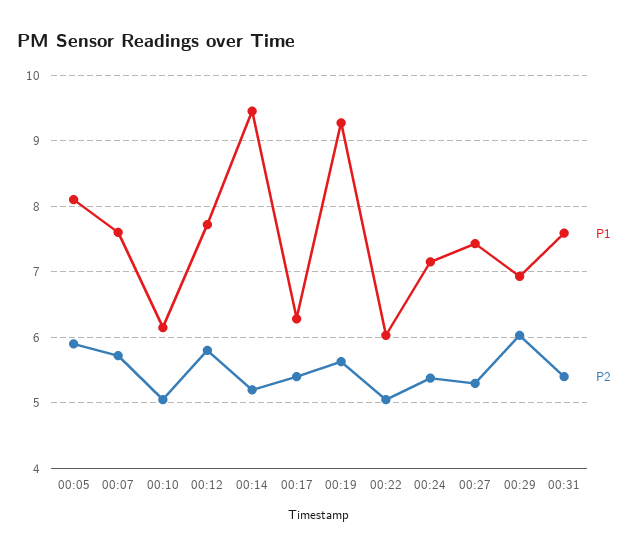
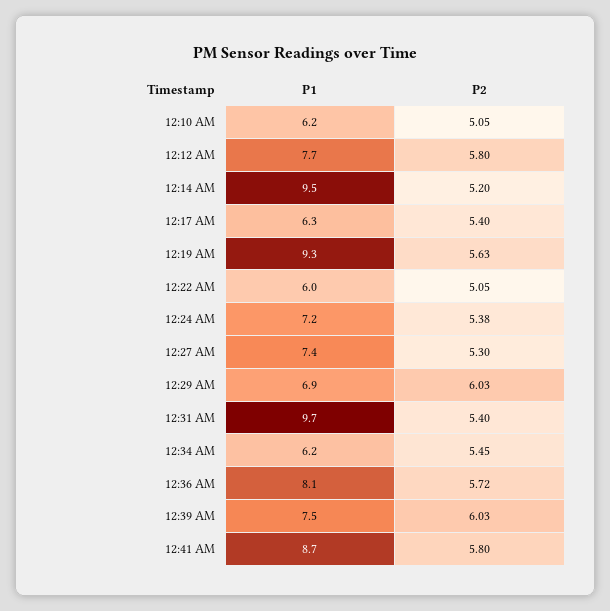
P1, 00:05: 8.1 -> none
P2, 00:05: 5.9 -> none
P1, 00:07: 7.6 -> none
P2, 00:07: 5.7 -> none
P1, 00:31: 7.6 -> 9.7
P1, 12:34 AM: none -> 6.2
P2, 12:34 AM: none -> 5.45
P1, 12:36 AM: none -> 8.1
P2, 12:36 AM: none -> 5.72
P1, 12:39 AM: none -> 7.5
P2, 12:39 AM: none -> 6.03
P1, 12:41 AM: none -> 8.7
P2, 12:41 AM: none -> 5.8

